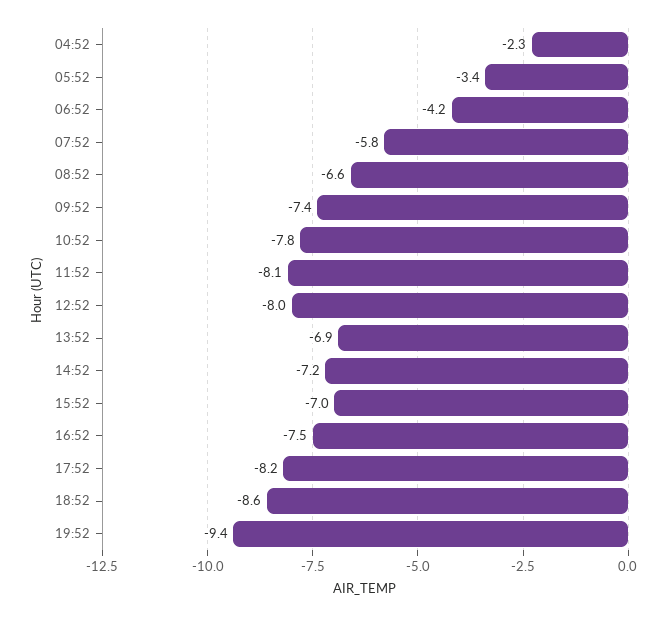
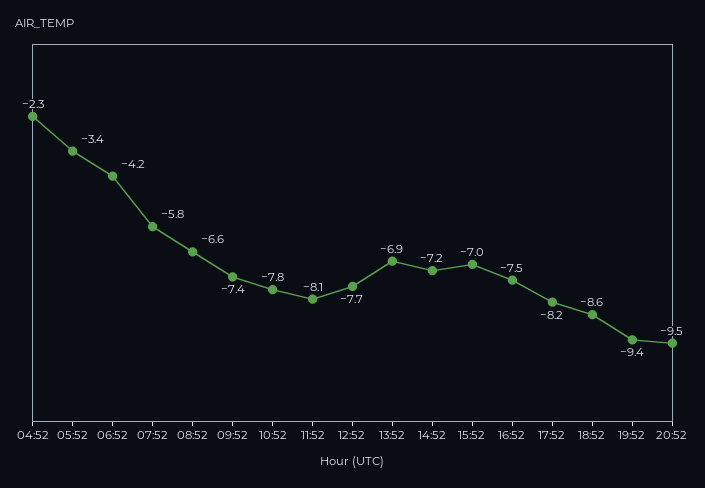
12:52: -8 -> -7.7
20:52: none -> -9.5

